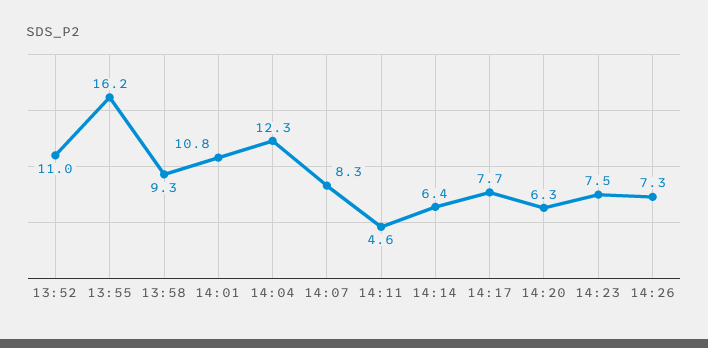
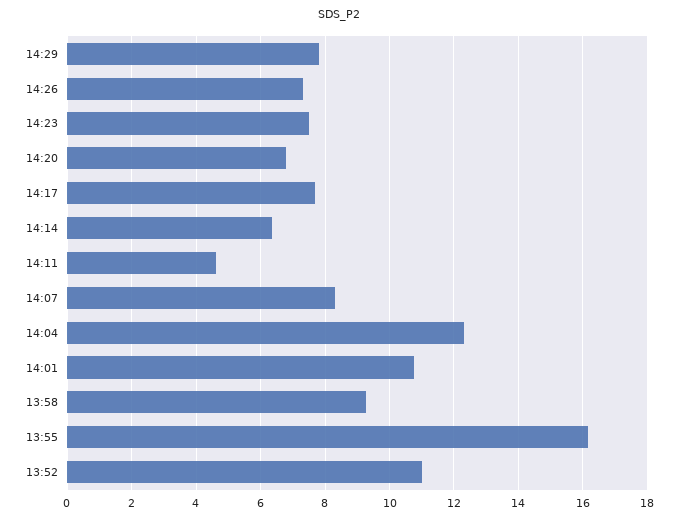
14:20: 6.3 -> 6.8
14:29: none -> 7.8

